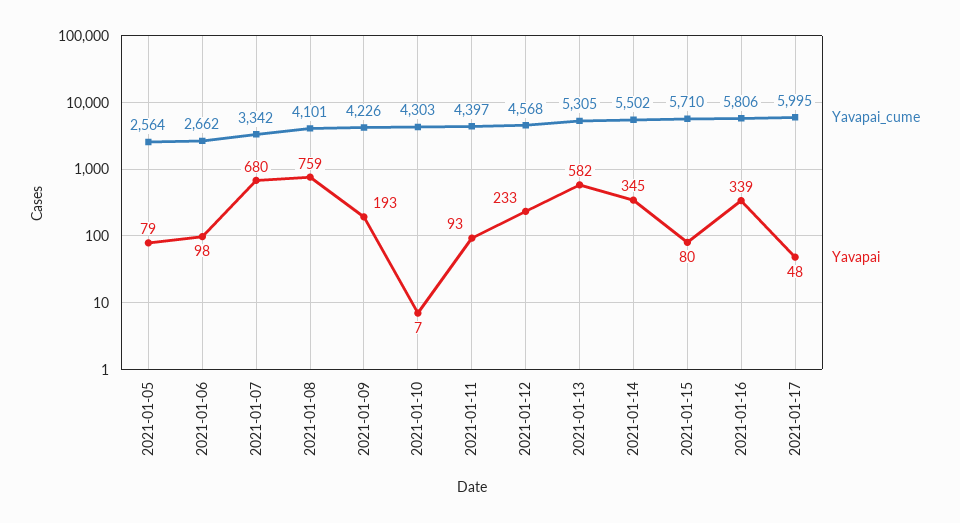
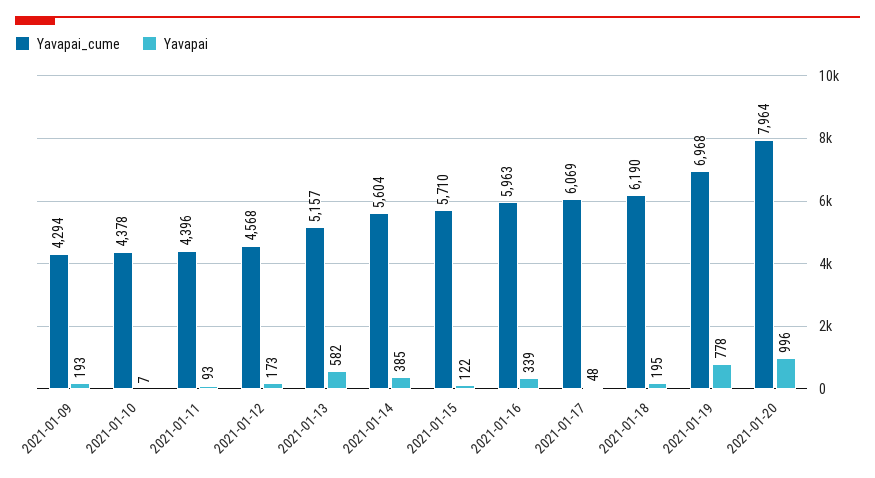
Yavapai_cume, 2021-01-05: 2564 -> none
Yavapai, 2021-01-05: 79 -> none
Yavapai_cume, 2021-01-06: 2662 -> none
Yavapai, 2021-01-06: 98 -> none
Yavapai_cume, 2021-01-07: 3342 -> none
Yavapai, 2021-01-07: 680 -> none
Yavapai_cume, 2021-01-08: 4101 -> none
Yavapai, 2021-01-08: 759 -> none
Yavapai_cume, 2021-01-09: 4226 -> 4294
Yavapai_cume, 2021-01-10: 4303 -> 4378
Yavapai_cume, 2021-01-11: 4397 -> 4396
Yavapai, 2021-01-12: 233 -> 173
Yavapai_cume, 2021-01-13: 5305 -> 5157
Yavapai_cume, 2021-01-14: 5502 -> 5604
Yavapai, 2021-01-14: 345 -> 385
Yavapai, 2021-01-15: 80 -> 122
Yavapai_cume, 2021-01-16: 5806 -> 5963
Yavapai_cume, 2021-01-17: 5995 -> 6069
Yavapai_cume, 2021-01-18: none -> 6190
Yavapai, 2021-01-18: none -> 195
Yavapai_cume, 2021-01-19: none -> 6968
Yavapai, 2021-01-19: none -> 778
Yavapai_cume, 2021-01-20: none -> 7964
Yavapai, 2021-01-20: none -> 996

